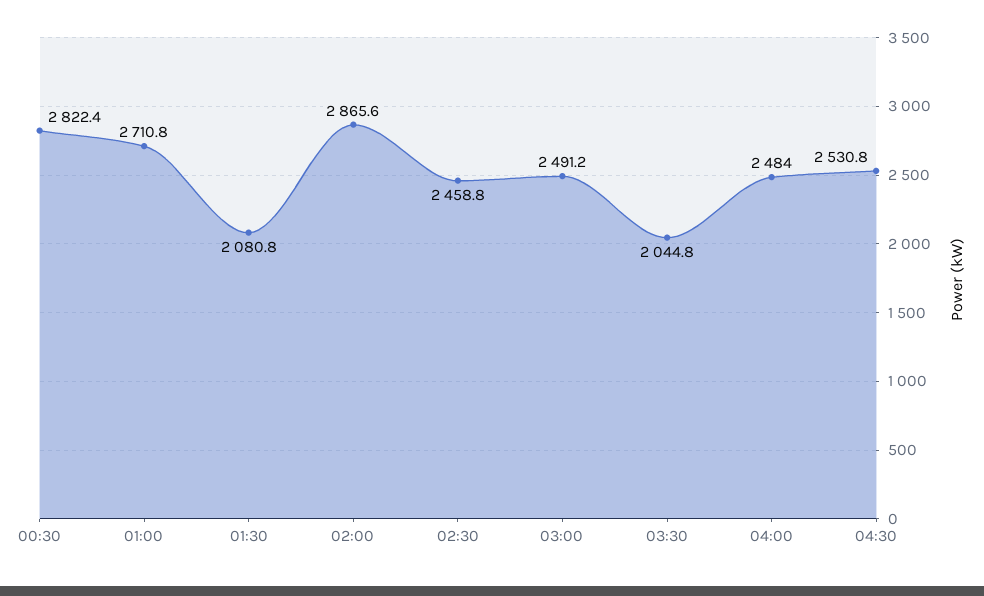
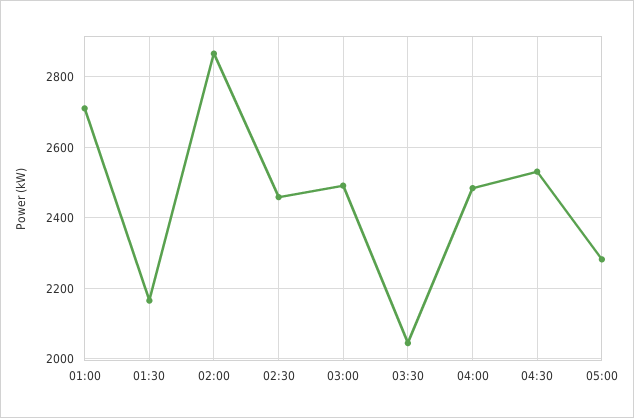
00:30: 2822.4 -> none
01:30: 2080.8 -> 2160
05:00: none -> 2280

